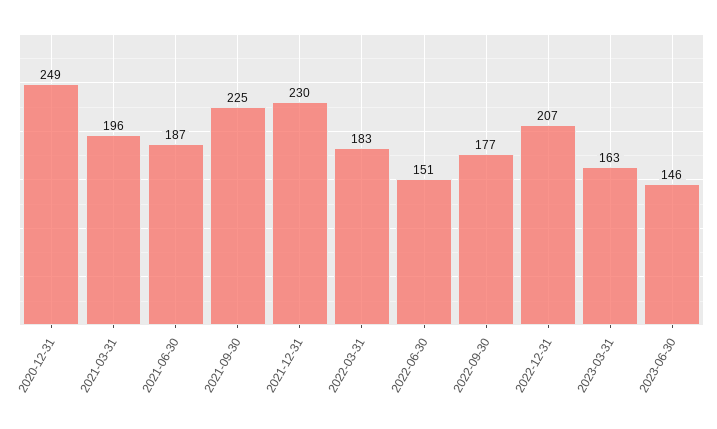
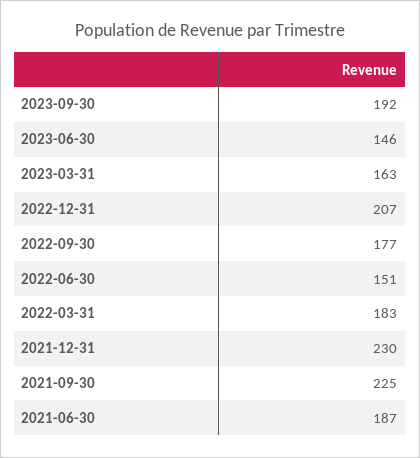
2020-12-31: 249 -> none
2021-03-31: 196 -> none
2023-09-30: none -> 192

